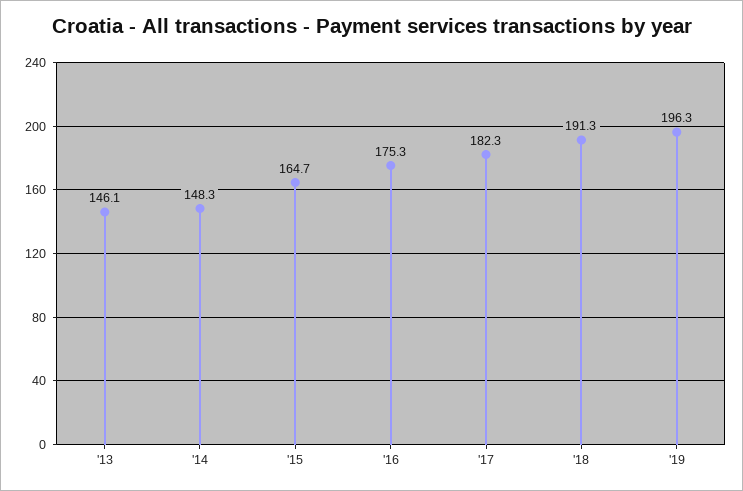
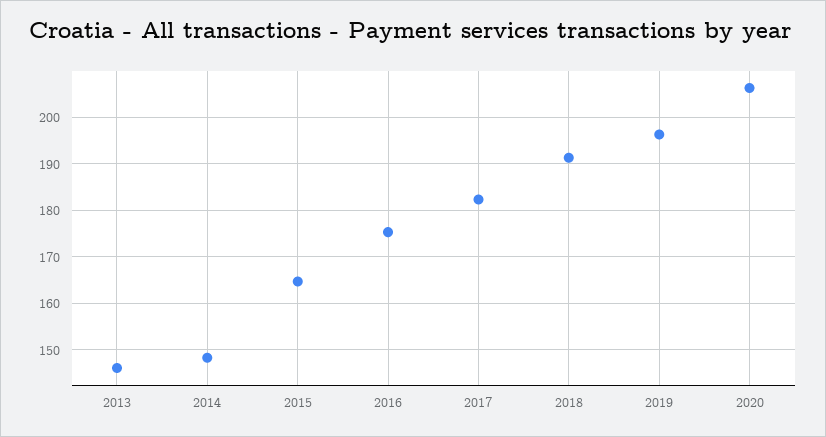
2020: none -> 206

